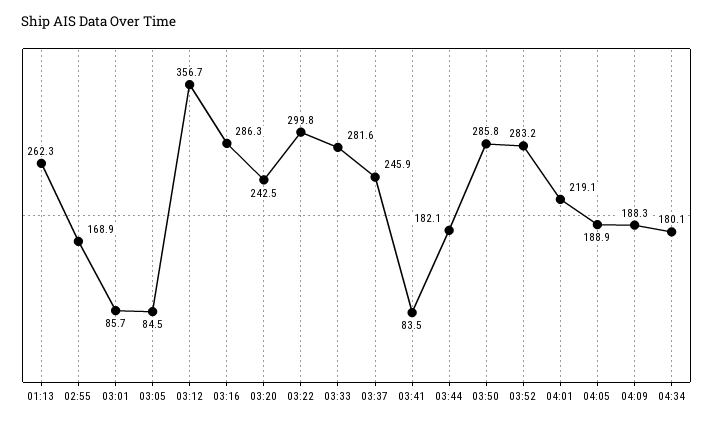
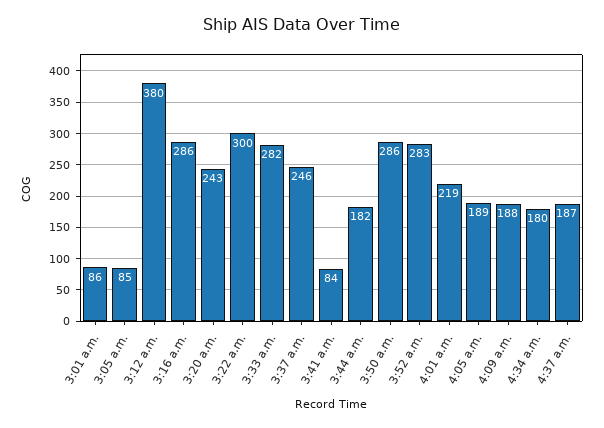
01:13: 262.3 -> none
02:55: 168.9 -> none
03:12: 356.7 -> 380
4:37 a.m.: none -> 187

